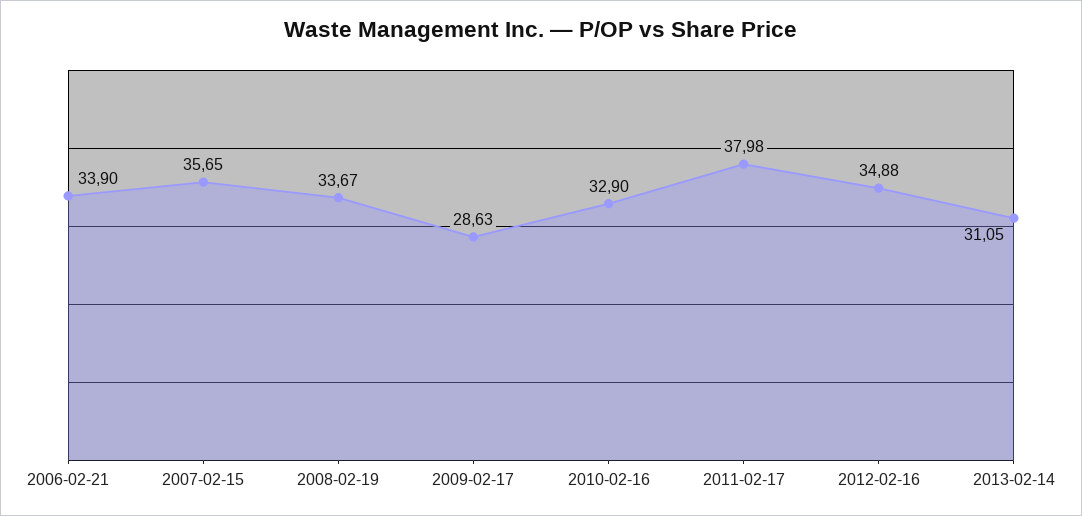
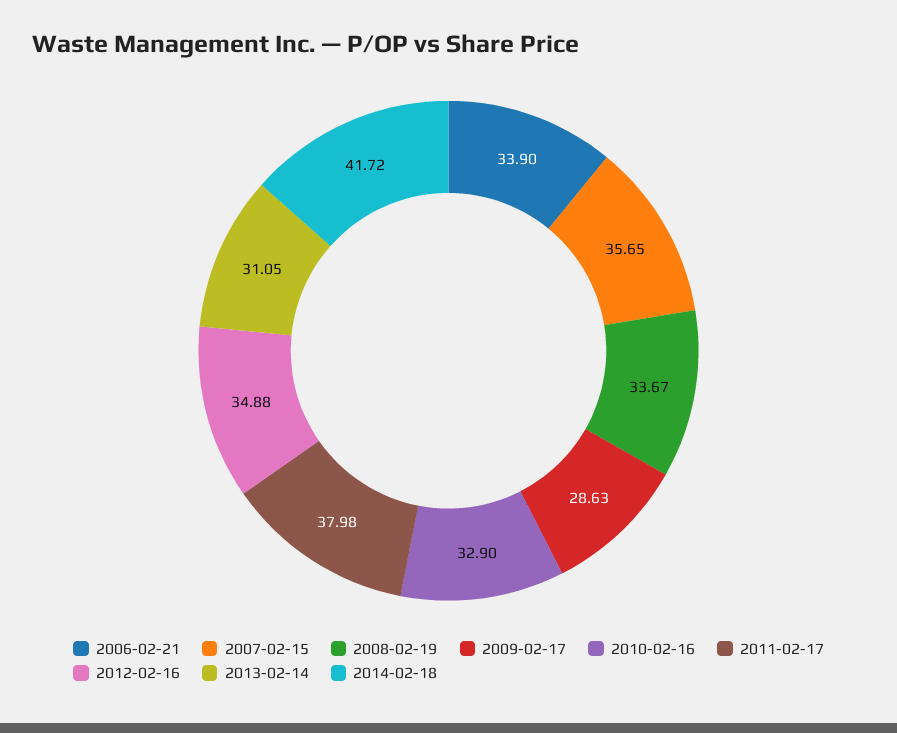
2014-02-18: none -> 41.72

